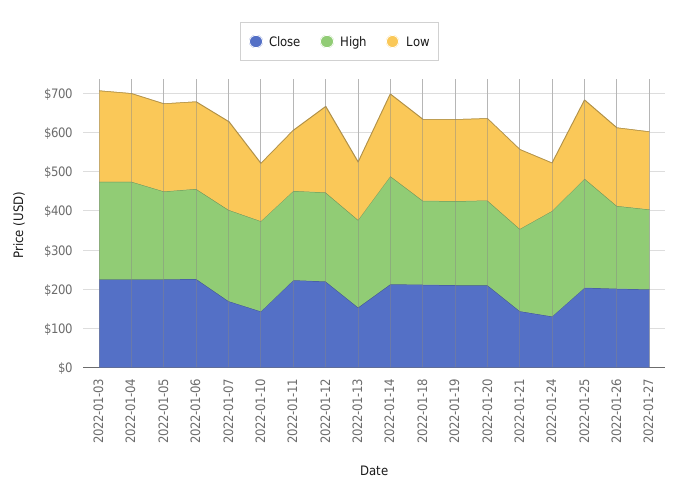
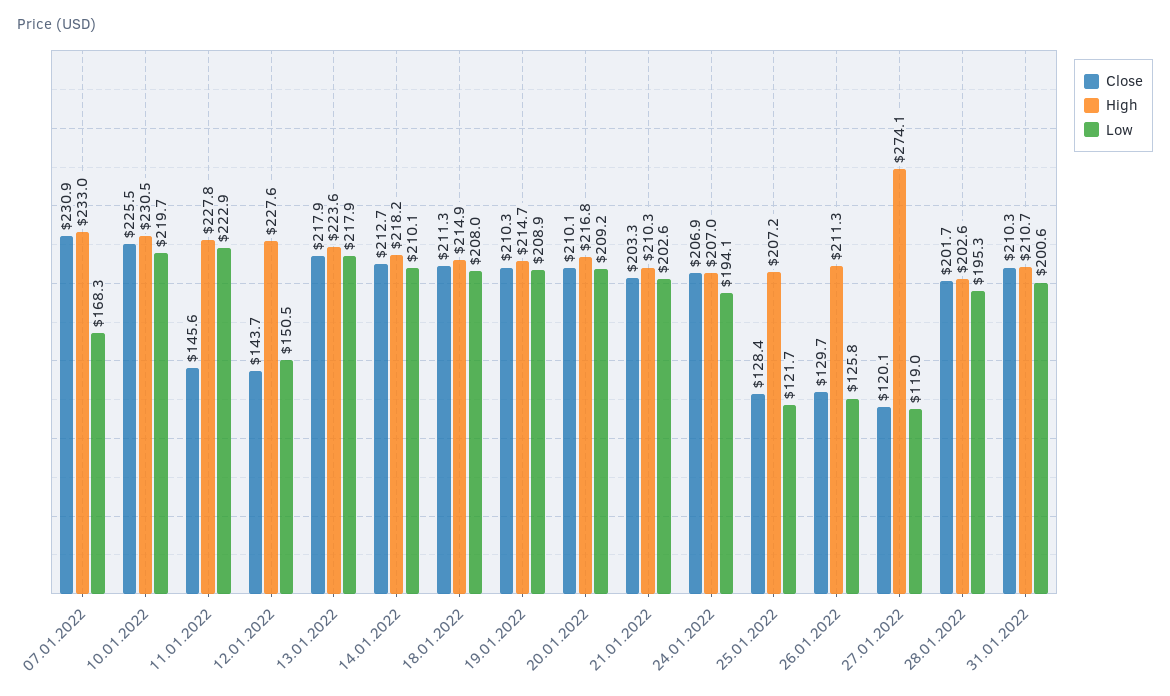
Close, 2022-01-03: 225 -> none
High, 2022-01-03: 250 -> none
Low, 2022-01-03: 225 -> none
Close, 2022-01-04: 225 -> none
High, 2022-01-04: 250 -> none
Low, 2022-01-04: 225 -> none
Close, 2022-01-05: 225 -> none
High, 2022-01-05: 225 -> none
Low, 2022-01-05: 225 -> none
Close, 2022-01-06: 225 -> none
High, 2022-01-06: 225 -> none
Low, 2022-01-06: 225 -> none
Close, 2022-01-07: 175 -> 230.9
Low, 2022-01-07: 225 -> 168.3
Close, 2022-01-10: 150 -> 225.5
Low, 2022-01-10: 150 -> 219.7
Close, 2022-01-11: 225 -> 145.6
Low, 2022-01-11: 150 -> 222.9
Close, 2022-01-12: 225 -> 143.7
Low, 2022-01-12: 225 -> 150.5
Close, 2022-01-13: 150 -> 217.9
Low, 2022-01-13: 150 -> 217.9
High, 2022-01-14: 275 -> 218.2
Close, 2022-01-21: 150 -> 203.3
Close, 2022-01-24: 125 -> 206.9
High, 2022-01-24: 275 -> 207
Low, 2022-01-24: 125 -> 194.1
Close, 2022-01-25: 200 -> 128.4
High, 2022-01-25: 275 -> 207.2
Low, 2022-01-25: 200 -> 121.7
Close, 2022-01-26: 200 -> 129.7
Low, 2022-01-26: 200 -> 125.8
Close, 2022-01-27: 200 -> 120.1
High, 2022-01-27: 200 -> 274.1
Low, 2022-01-27: 200 -> 119
Close, 28.01.2022: none -> 201.7
High, 28.01.2022: none -> 202.6
Low, 28.01.2022: none -> 195.3
Close, 31.01.2022: none -> 210.3
High, 31.01.2022: none -> 210.7
Low, 31.01.2022: none -> 200.6

